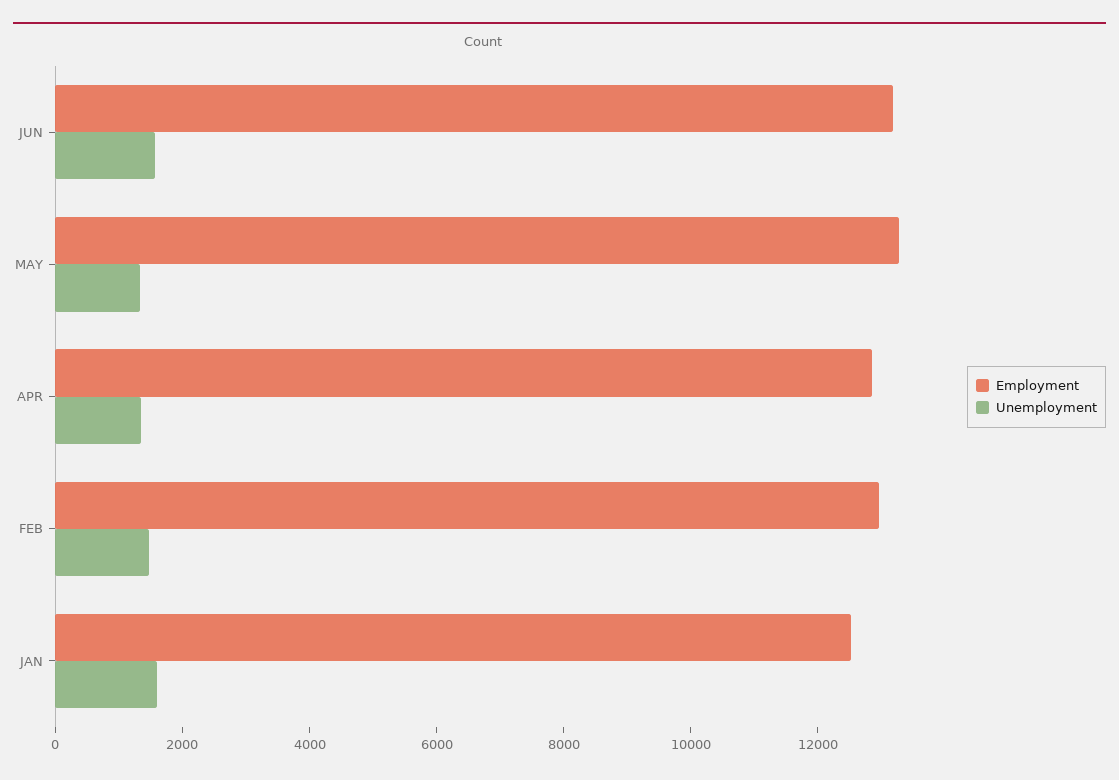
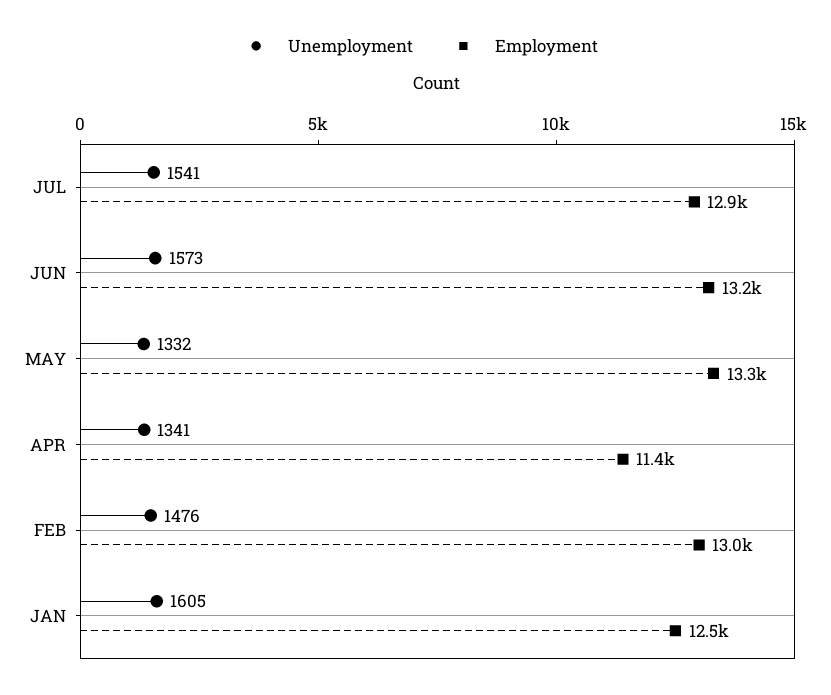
Employment, APR: 13000 -> 11400
Unemployment, JUL: none -> 1541
Employment, JUL: none -> 12900

